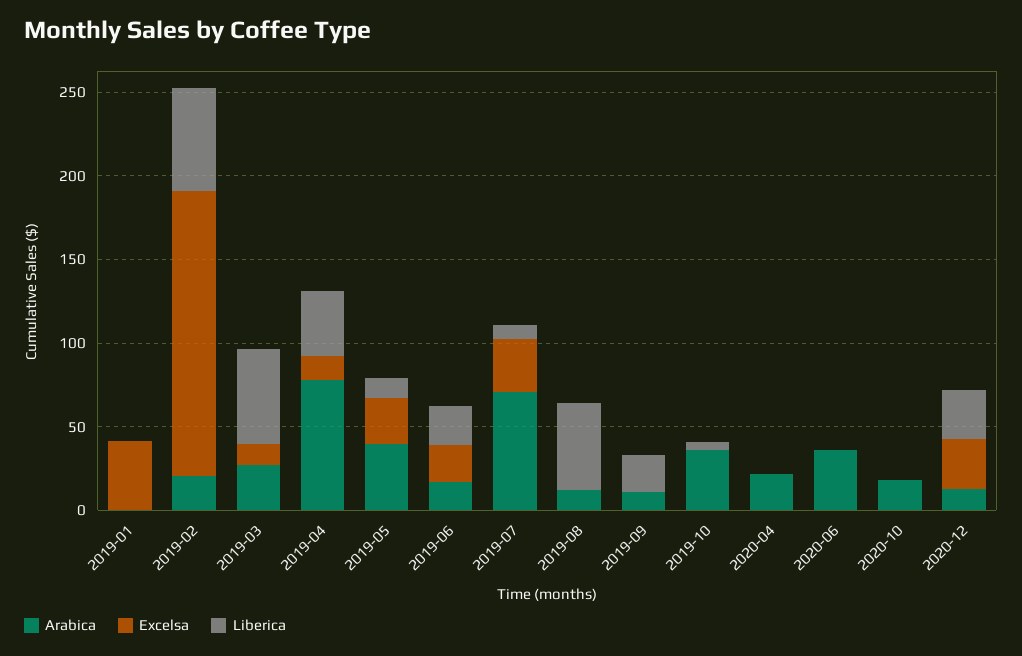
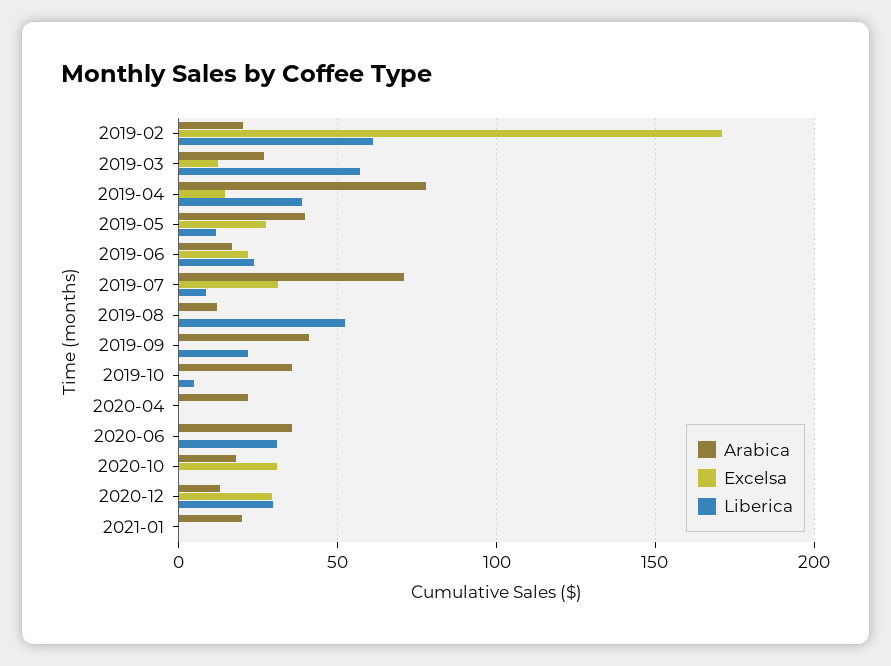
Arabica, 2019-01: 0 -> none
Excelsa, 2019-01: 40 -> none
Liberica, 2019-01: 0 -> none
Arabica, 2019-09: 10 -> 40
Liberica, 2020-06: 0 -> 30
Excelsa, 2020-10: 0 -> 30
Arabica, 2021-01: none -> 20
Excelsa, 2021-01: none -> 0
Liberica, 2021-01: none -> 0

